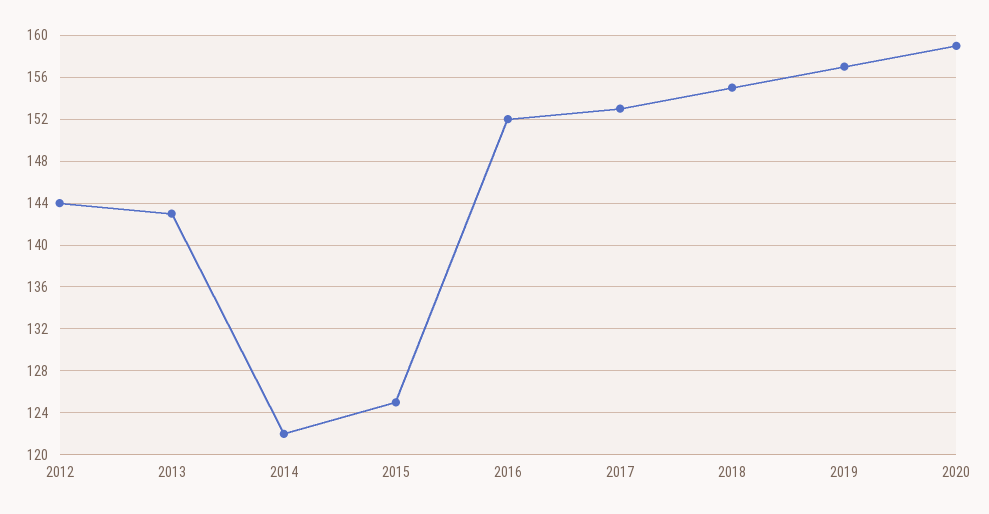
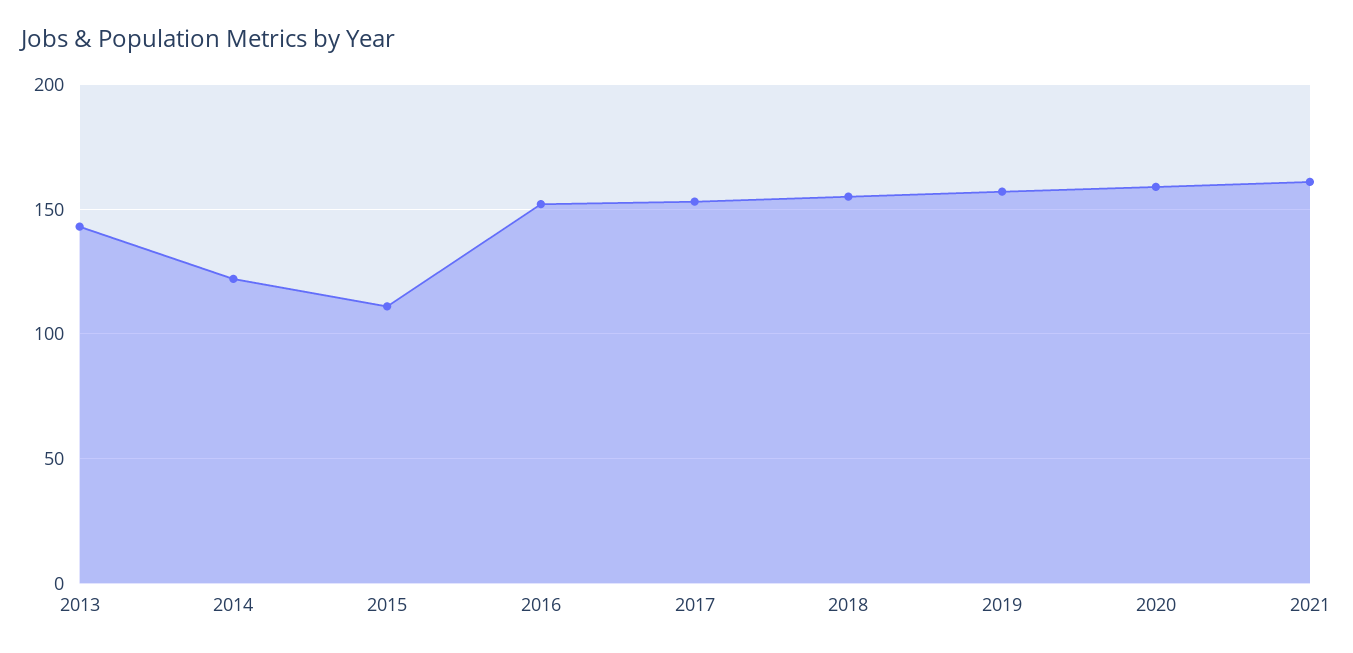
2012: 144 -> none
2015: 125 -> 110
2021: none -> 160

